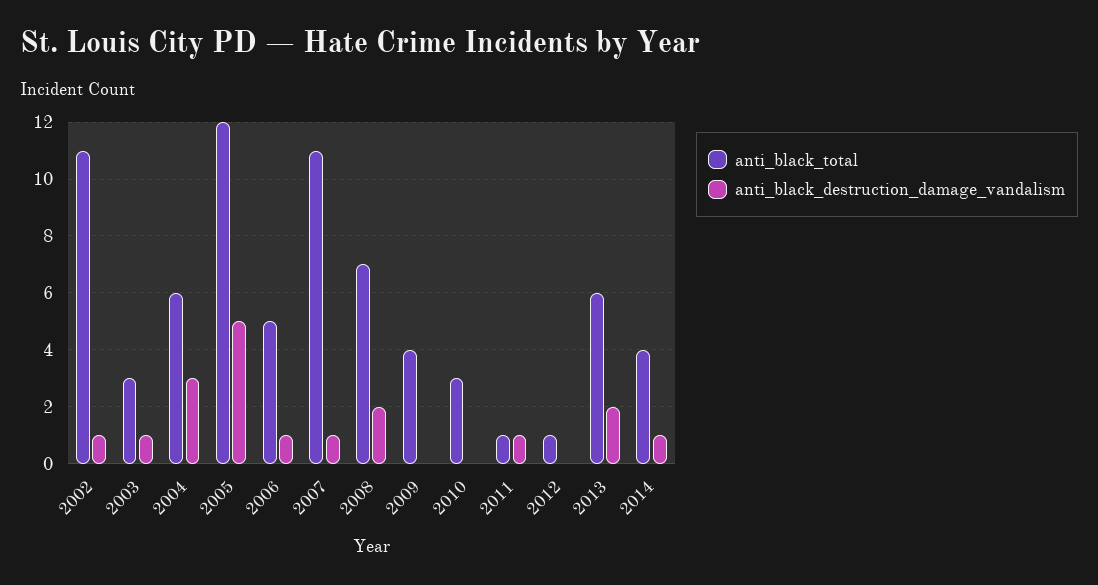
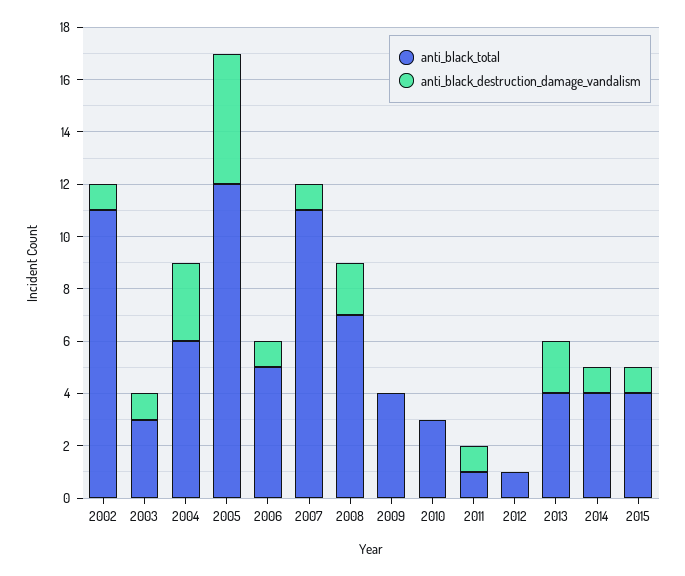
anti_black_total, 2013: 6 -> 4
anti_black_total, 2015: none -> 4
anti_black_destruction_damage_vandalism, 2015: none -> 1

